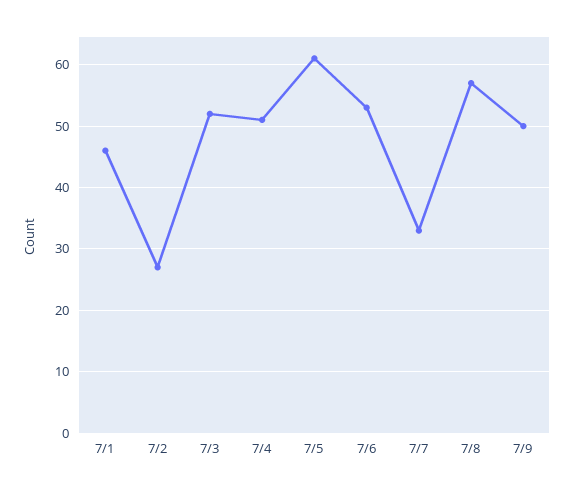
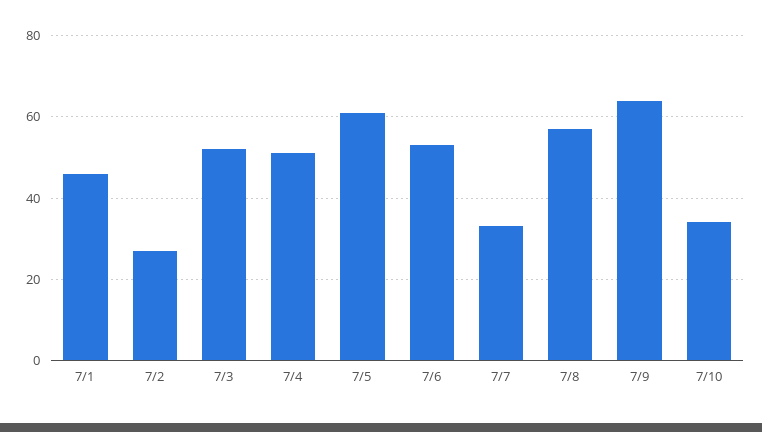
7/9: 50 -> 65
7/10: none -> 35

